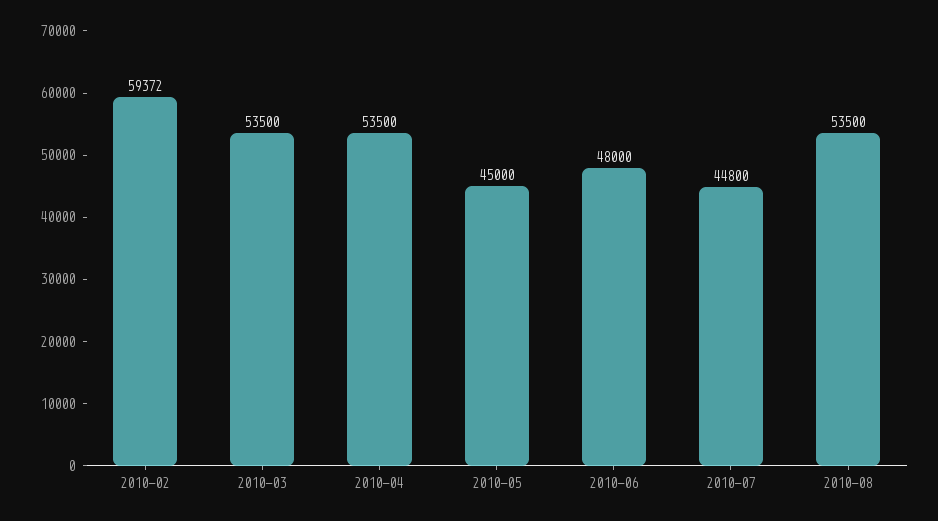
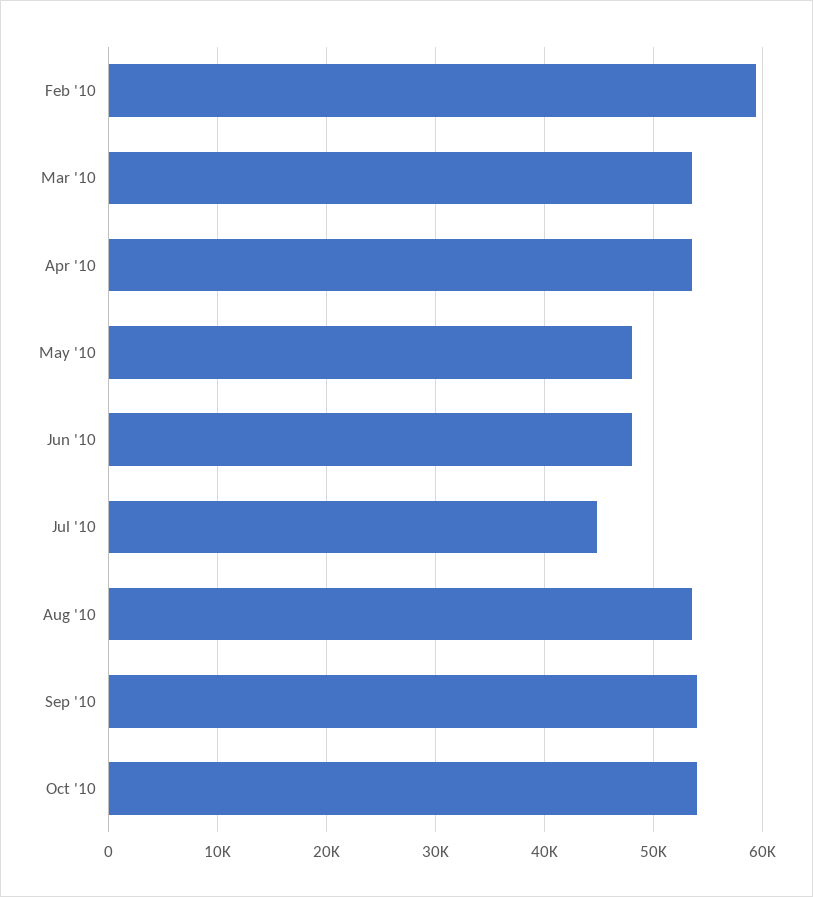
2010-05: 45000 -> 48000
Sep '10: none -> 54000
Oct '10: none -> 54000

